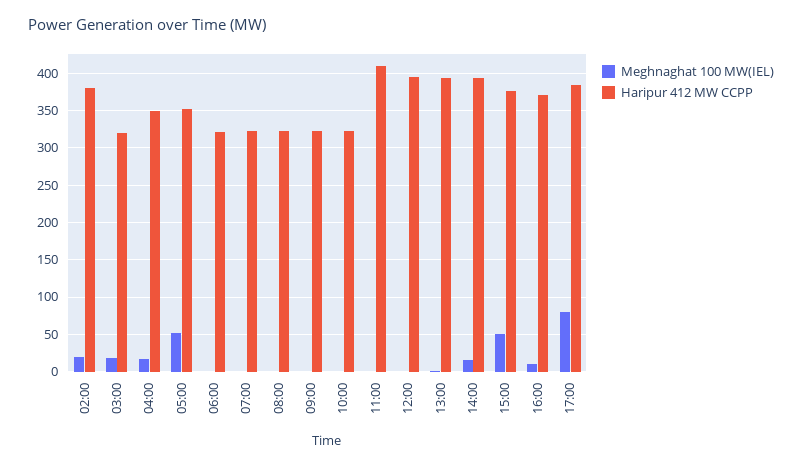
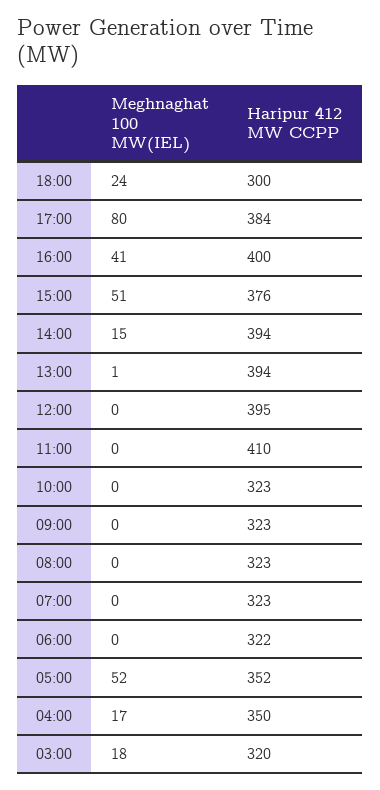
Meghnaghat 100 MW(IEL), 02:00: 20 -> none
Haripur 412 MW CCPP, 02:00: 380 -> none
Meghnaghat 100 MW(IEL), 16:00: 10 -> 41
Haripur 412 MW CCPP, 16:00: 370 -> 400
Meghnaghat 100 MW(IEL), 18:00: none -> 24
Haripur 412 MW CCPP, 18:00: none -> 300

